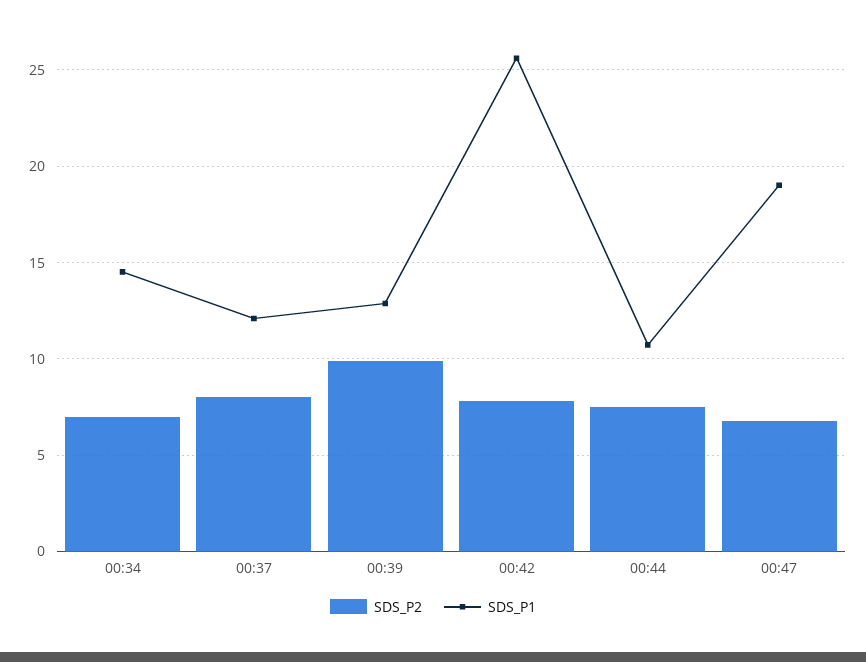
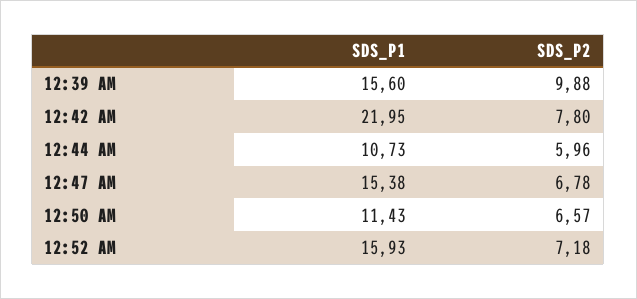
SDS_P2, 00:34: 7 -> none
SDS_P1, 00:34: 14.5 -> none
SDS_P2, 00:37: 8 -> none
SDS_P1, 00:37: 12 -> none
SDS_P1, 00:39: 13 -> 15.6
SDS_P1, 00:42: 25.5 -> 21.95
SDS_P2, 00:44: 7.5 -> 5.96
SDS_P1, 00:47: 19 -> 15.38
SDS_P1, 12:50 AM: none -> 11.43
SDS_P2, 12:50 AM: none -> 6.57
SDS_P1, 12:52 AM: none -> 15.93
SDS_P2, 12:52 AM: none -> 7.18

